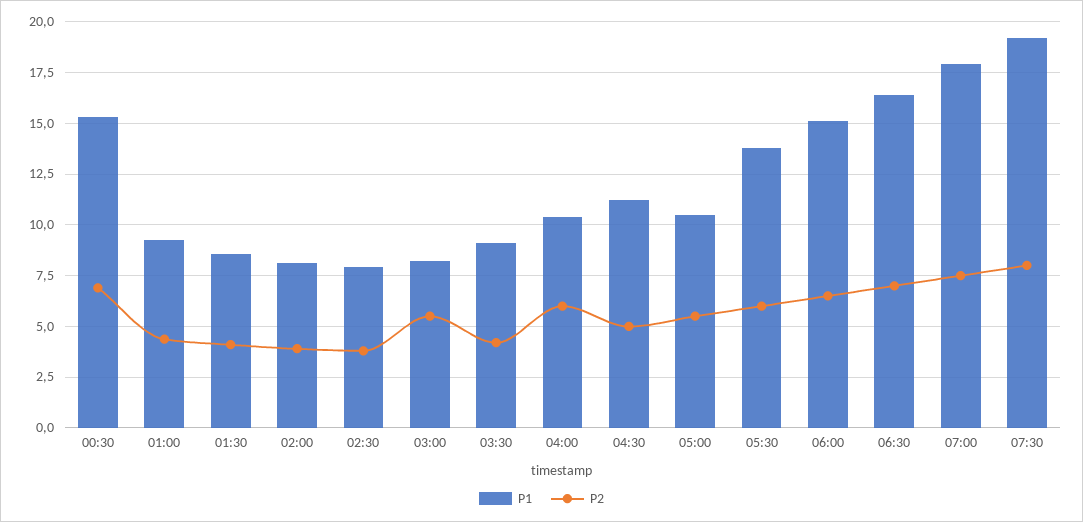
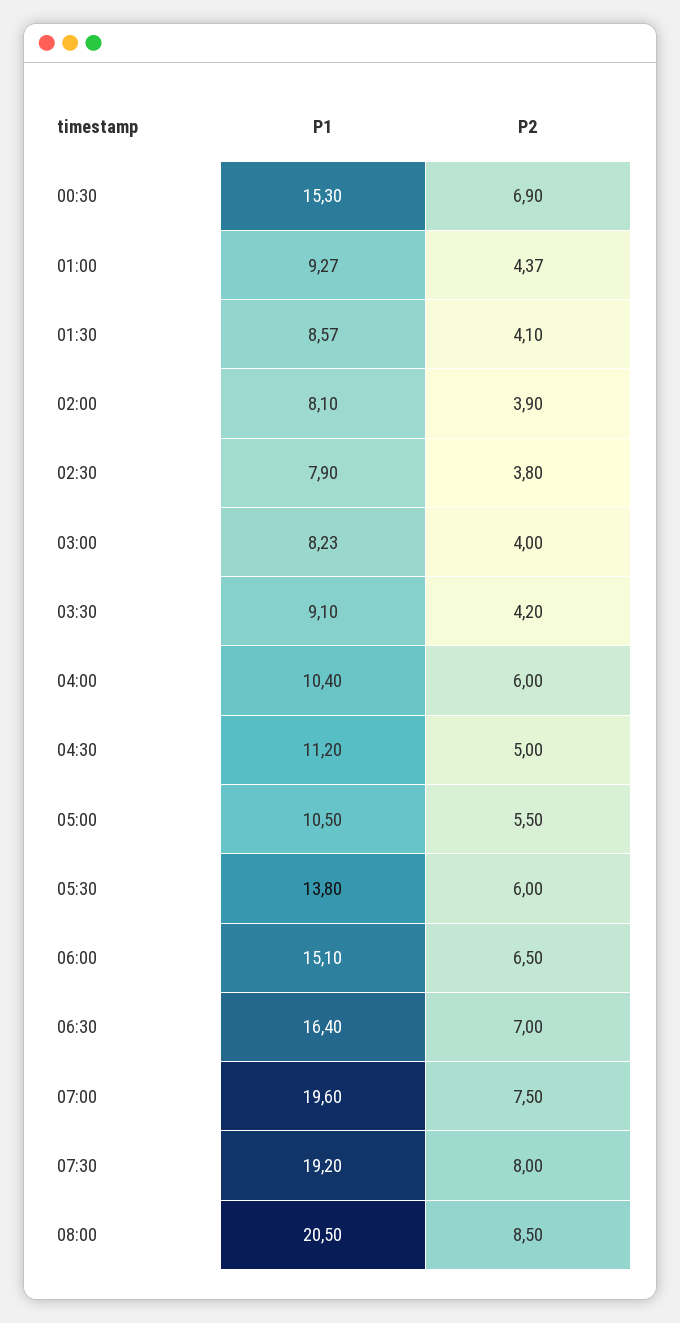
P2, 03:00: 5.5 -> 4
P1, 07:00: 18 -> 19.6
P1, 08:00: none -> 20.5
P2, 08:00: none -> 8.5

